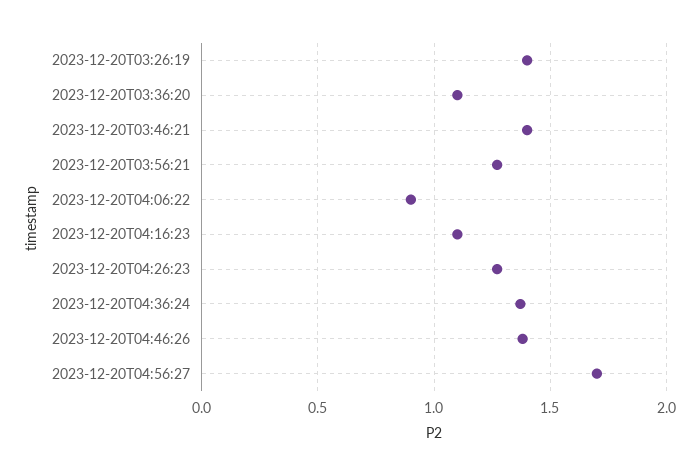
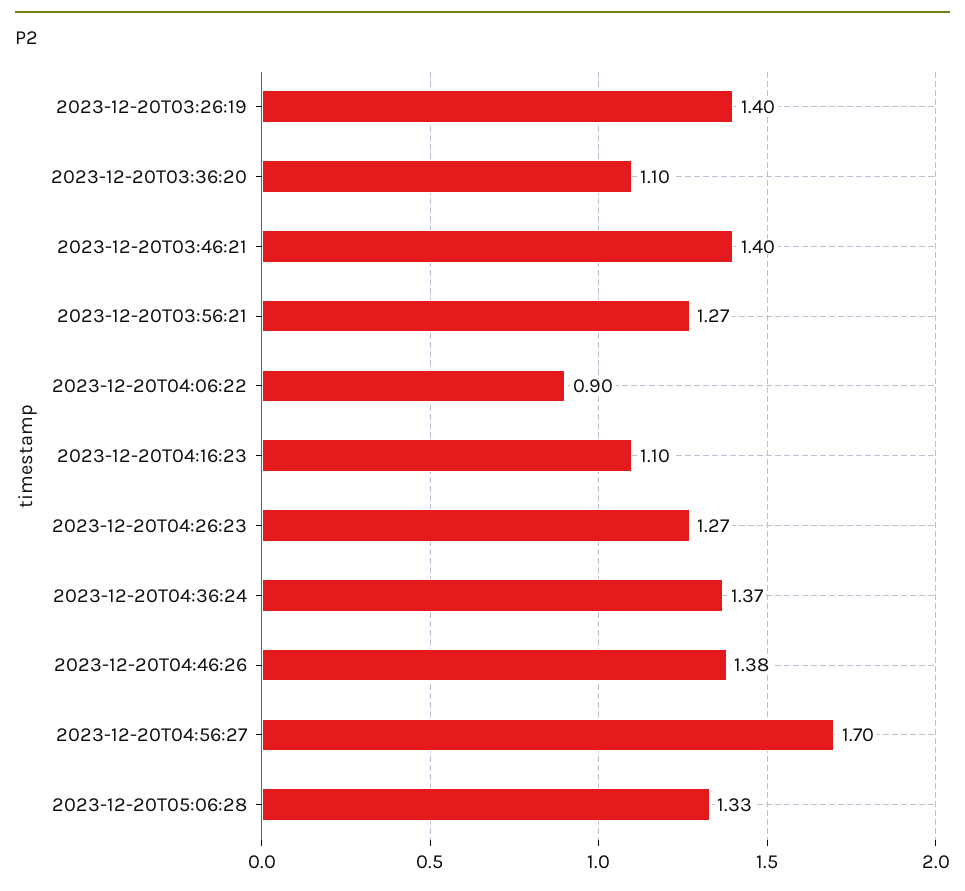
2023-12-20T05:06:28: none -> 1.33

